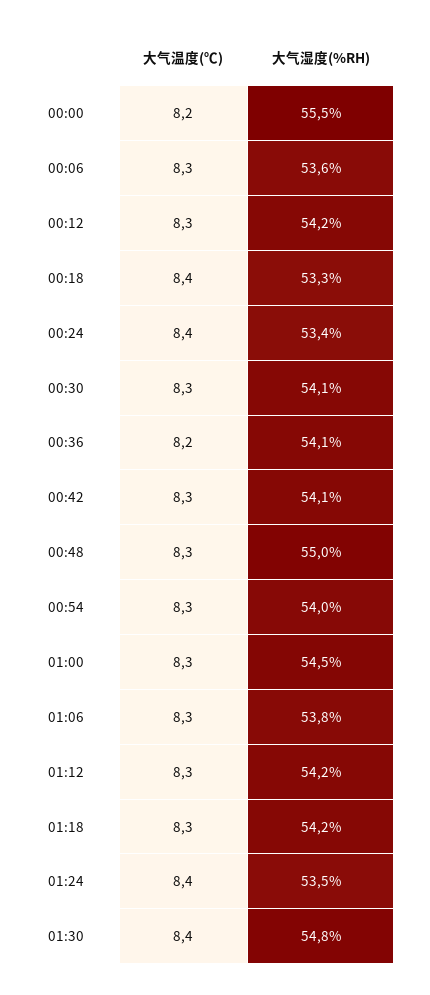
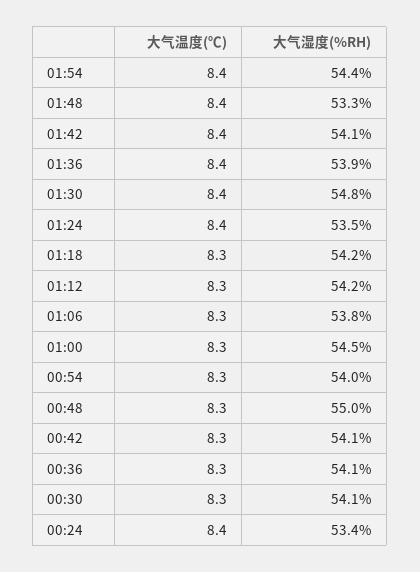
大气温度(℃), 00:00: 8.2 -> none
大气湿度(%RH), 00:00: 55.5 -> none
大气温度(℃), 00:06: 8.3 -> none
大气湿度(%RH), 00:06: 53.6 -> none
大气温度(℃), 00:12: 8.3 -> none
大气湿度(%RH), 00:12: 54.2 -> none
大气温度(℃), 00:18: 8.4 -> none
大气湿度(%RH), 00:18: 53.3 -> none
大气温度(℃), 00:36: 8.2 -> 8.3
大气温度(℃), 01:54: none -> 8.4
大气湿度(%RH), 01:54: none -> 54.4
大气温度(℃), 01:48: none -> 8.4
大气湿度(%RH), 01:48: none -> 53.3
大气温度(℃), 01:42: none -> 8.4
大气湿度(%RH), 01:42: none -> 54.1
大气温度(℃), 01:36: none -> 8.4
大气湿度(%RH), 01:36: none -> 53.9

